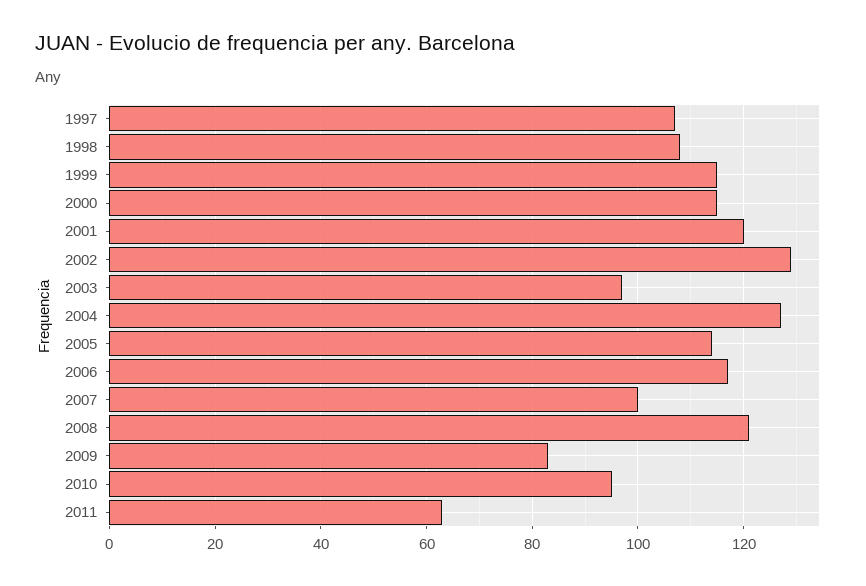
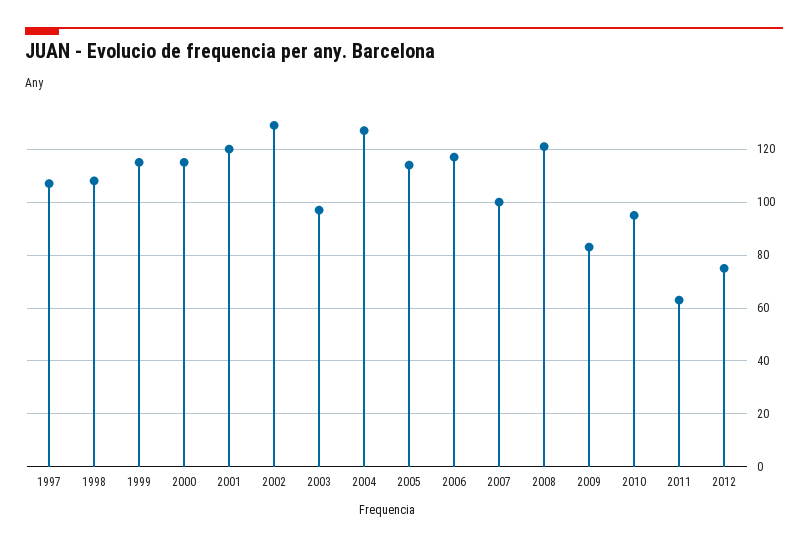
2012: none -> 75

